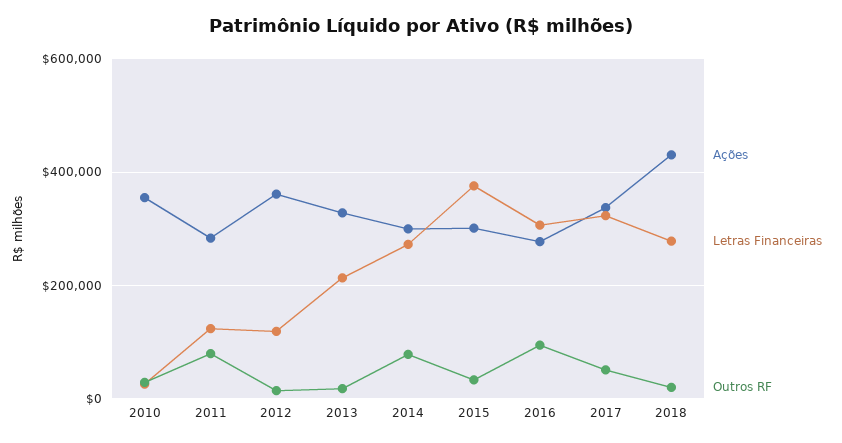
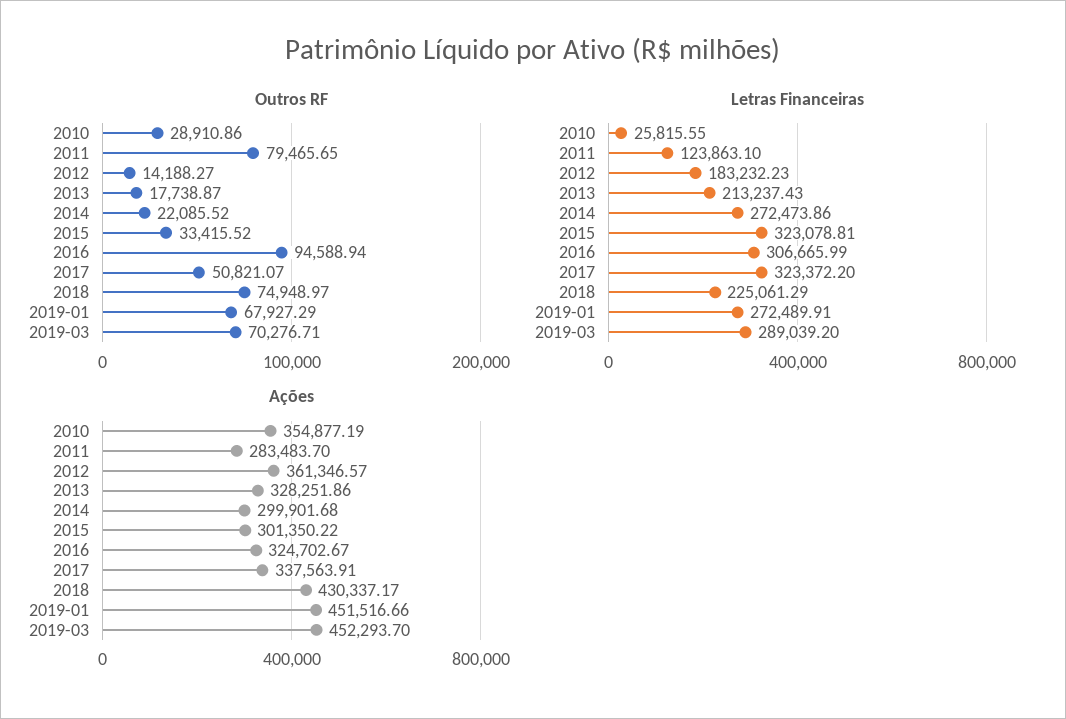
Letras Financeiras, 2012: 120000 -> 183232.23
Outros RF, 2014: 80000 -> 22085.52
Letras Financeiras, 2015: 380000 -> 323078.81
Ações, 2016: 280000 -> 324702.67
Letras Financeiras, 2018: 280000 -> 225061.29
Outros RF, 2018: 20000 -> 74948.97
Outros RF, 2019-01: none -> 67927.29
Outros RF, 2019-03: none -> 70276.71
Letras Financeiras, 2019-01: none -> 272489.91
Letras Financeiras, 2019-03: none -> 289039.2
Ações, 2019-01: none -> 451516.66
Ações, 2019-03: none -> 452293.7

